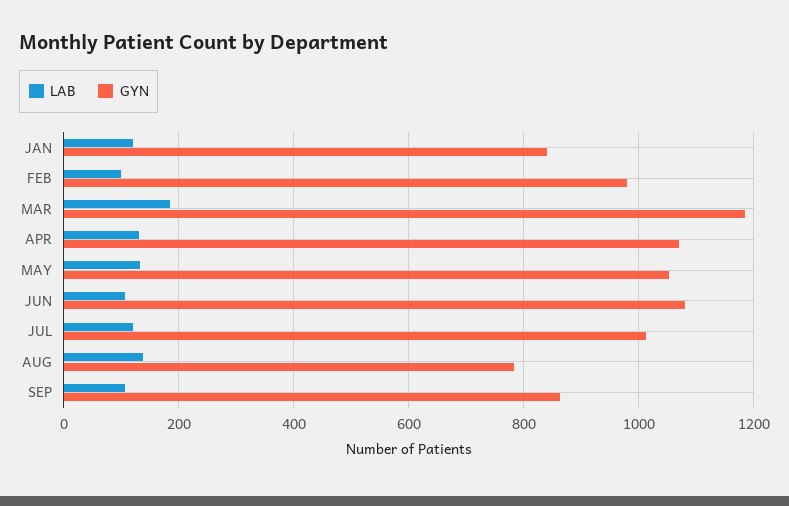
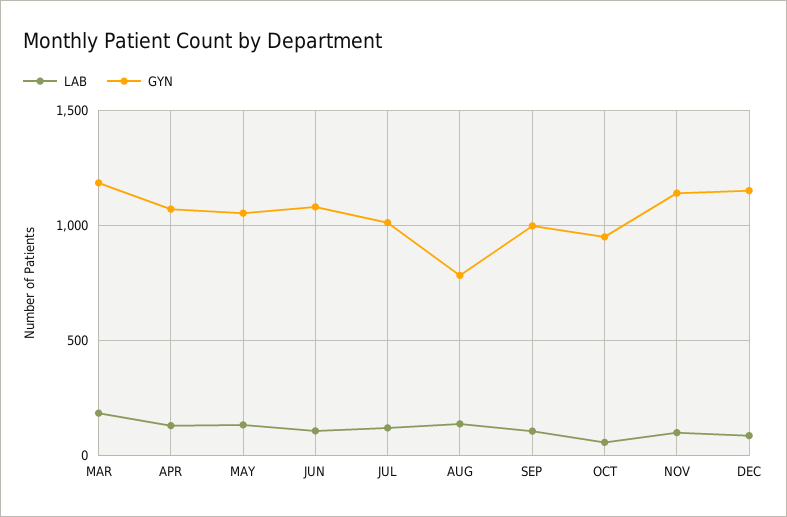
LAB, JAN: 120 -> none
GYN, JAN: 840 -> none
LAB, FEB: 100 -> none
GYN, FEB: 980 -> none
GYN, SEP: 860 -> 1000
LAB, OCT: none -> 50
GYN, OCT: none -> 950
LAB, NOV: none -> 100
GYN, NOV: none -> 1150
LAB, DEC: none -> 100
GYN, DEC: none -> 1150

